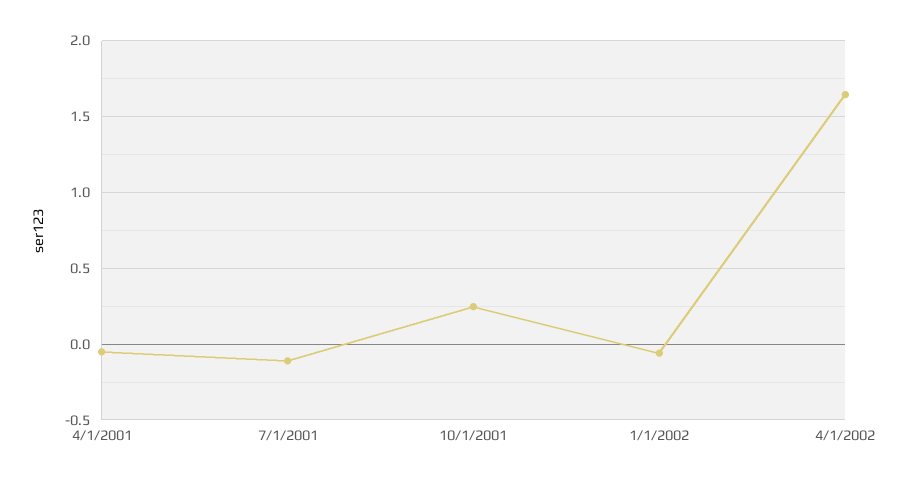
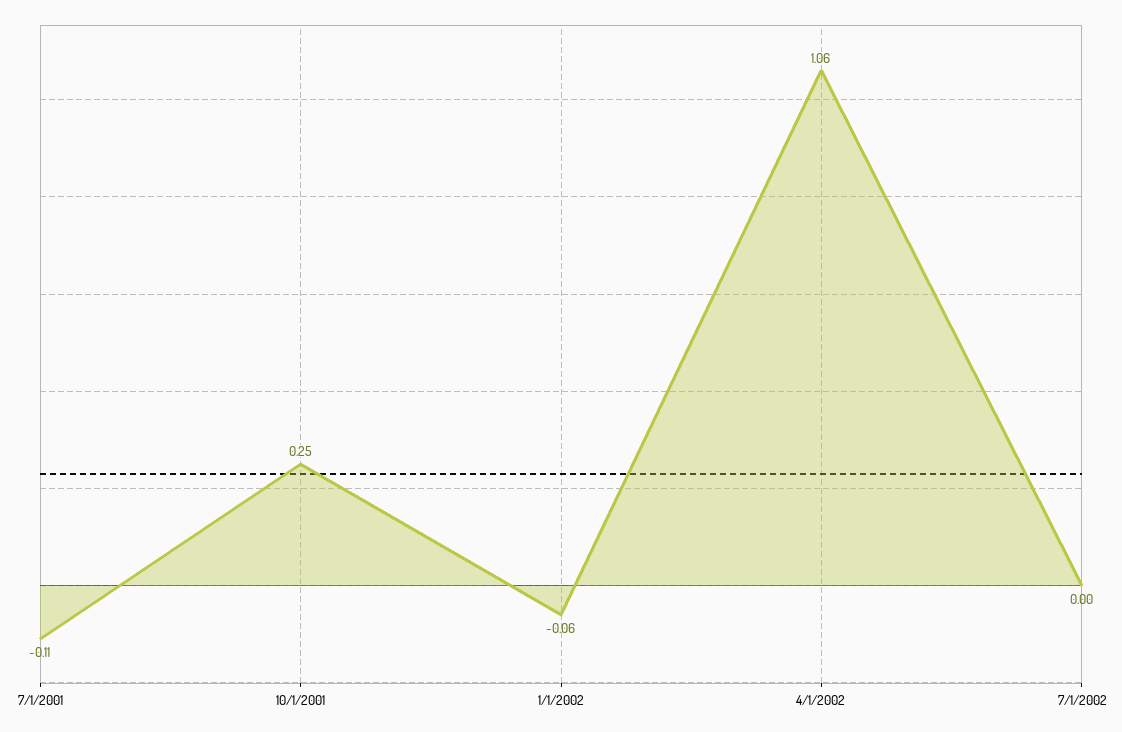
4/1/2001: -0.05 -> none
4/1/2002: 1.65 -> 1.06
7/1/2002: none -> 0

